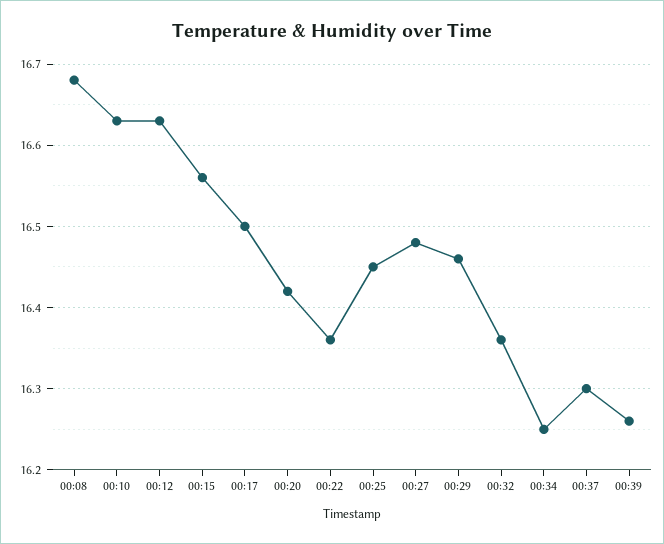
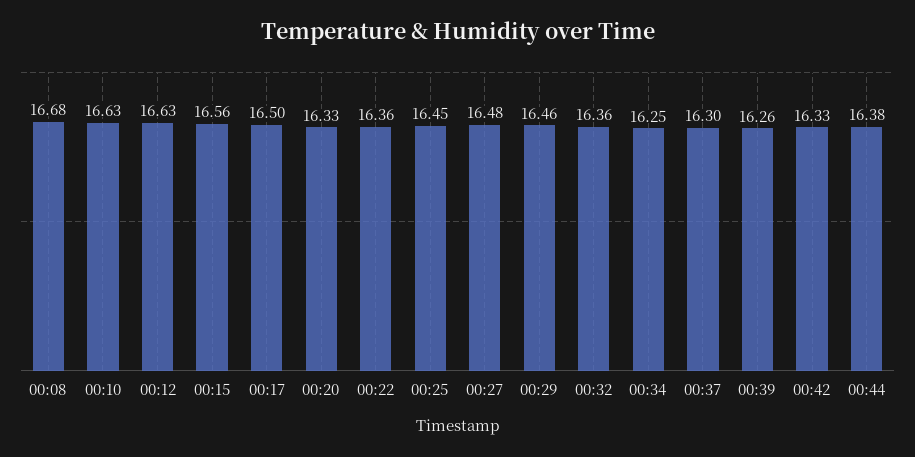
00:20: 16.42 -> 16.33
00:42: none -> 16.33
00:44: none -> 16.38

